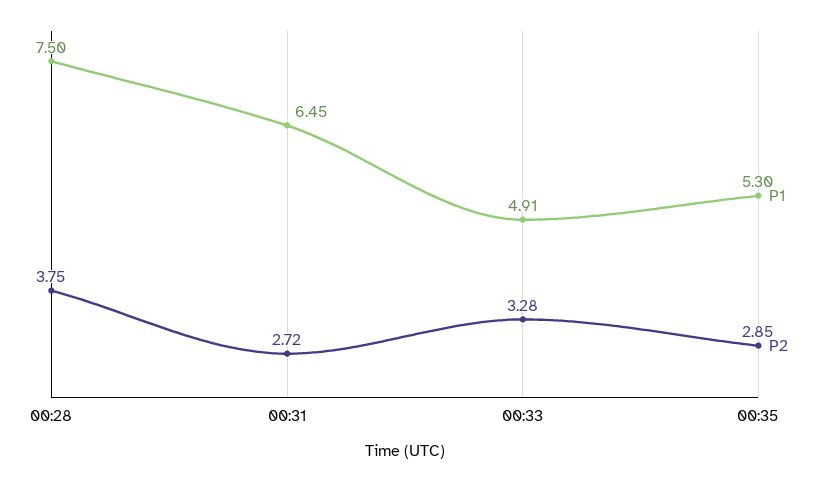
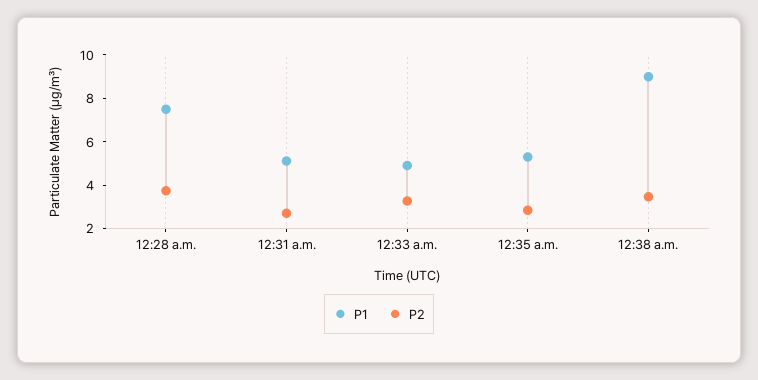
P1, 00:31: 6.45 -> 5
P1, 12:38 a.m.: none -> 9
P2, 12:38 a.m.: none -> 3.5

